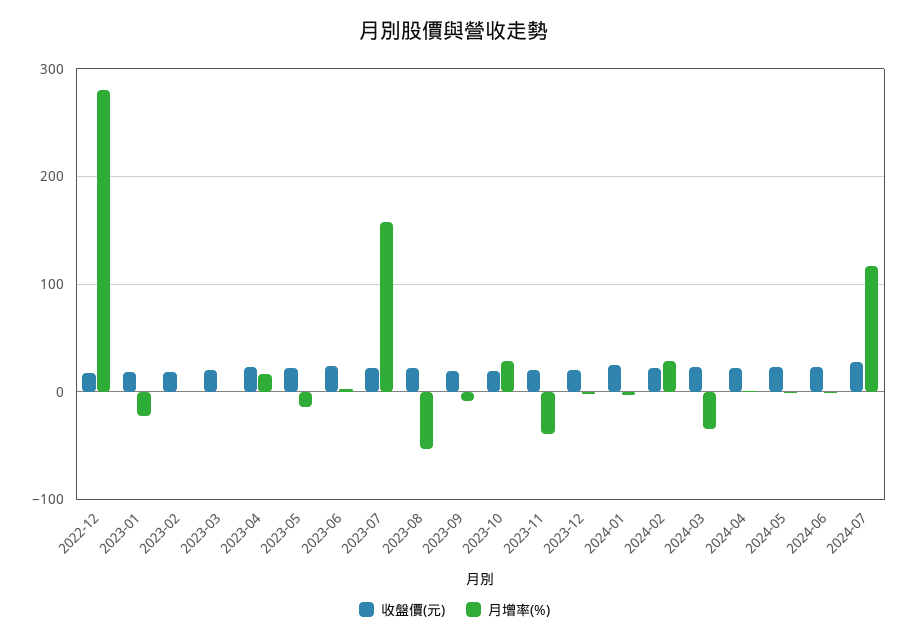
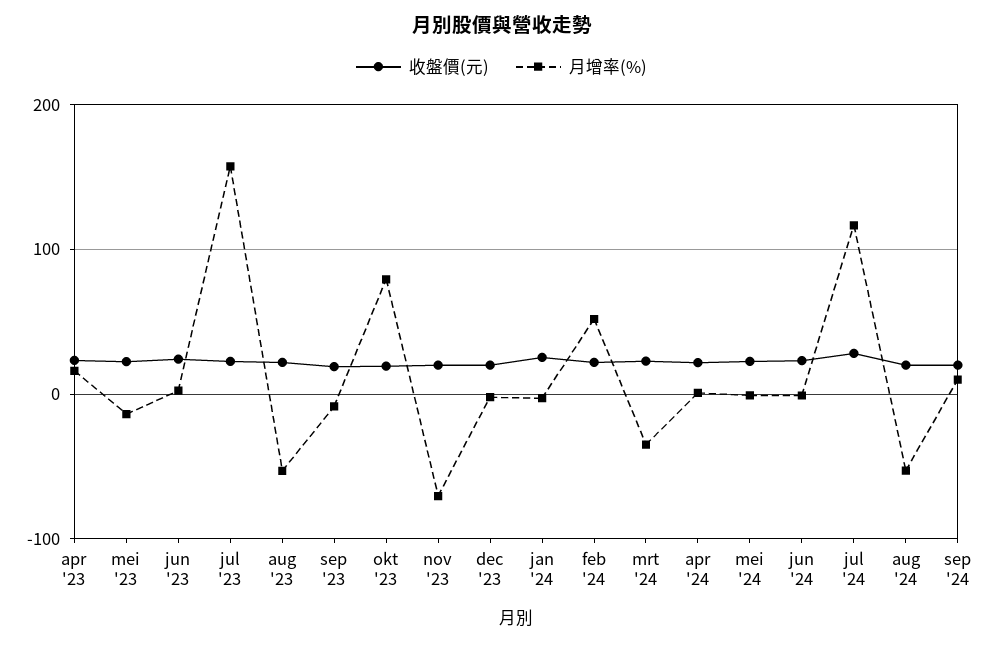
收盤價(元), 2022-12: 20 -> none
月增率(%), 2022-12: 280 -> none
收盤價(元), 2023-01: 20 -> none
月增率(%), 2023-01: -20 -> none
收盤價(元), 2023-02: 20 -> none
月增率(%), 2023-02: 0 -> none
收盤價(元), 2023-03: 20 -> none
月增率(%), 2023-03: 0 -> none
月增率(%), 2023-10: 30 -> 80
月增率(%), 2023-11: -40 -> -70
月增率(%), 2024-02: 30 -> 50
收盤價(元), aug '24: none -> 20
月增率(%), aug '24: none -> -50
收盤價(元), sep '24: none -> 20
月增率(%), sep '24: none -> 10

